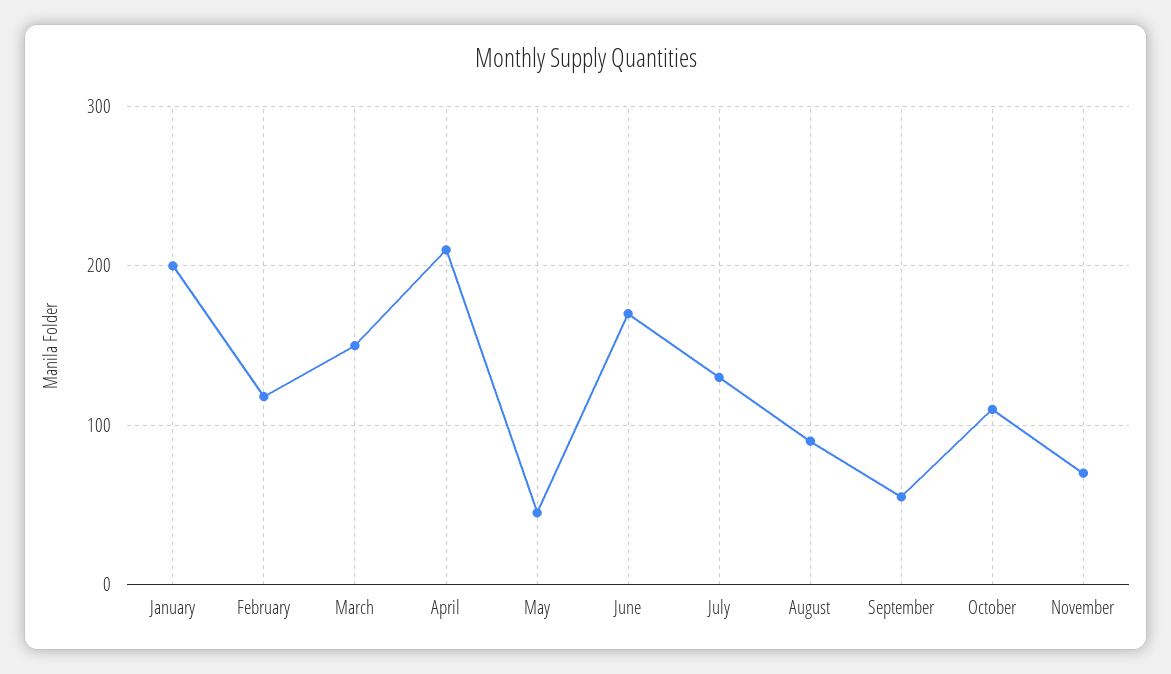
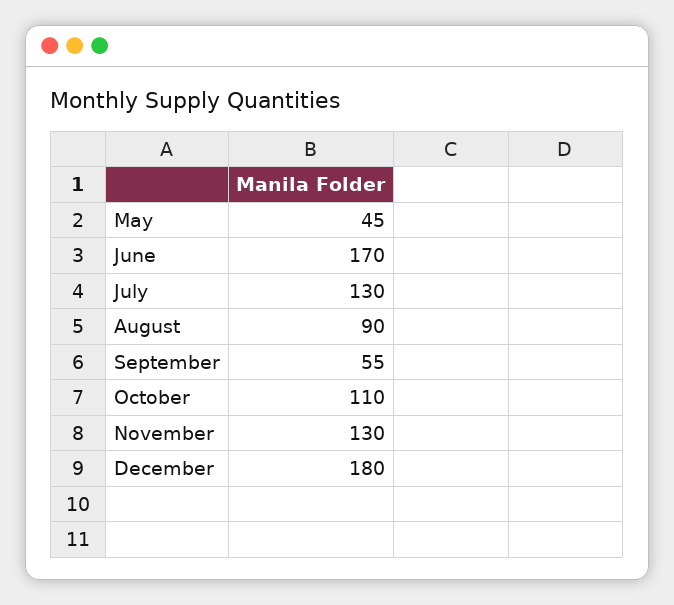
January: 200 -> none
February: 120 -> none
March: 150 -> none
April: 210 -> none
November: 70 -> 130
December: none -> 180

